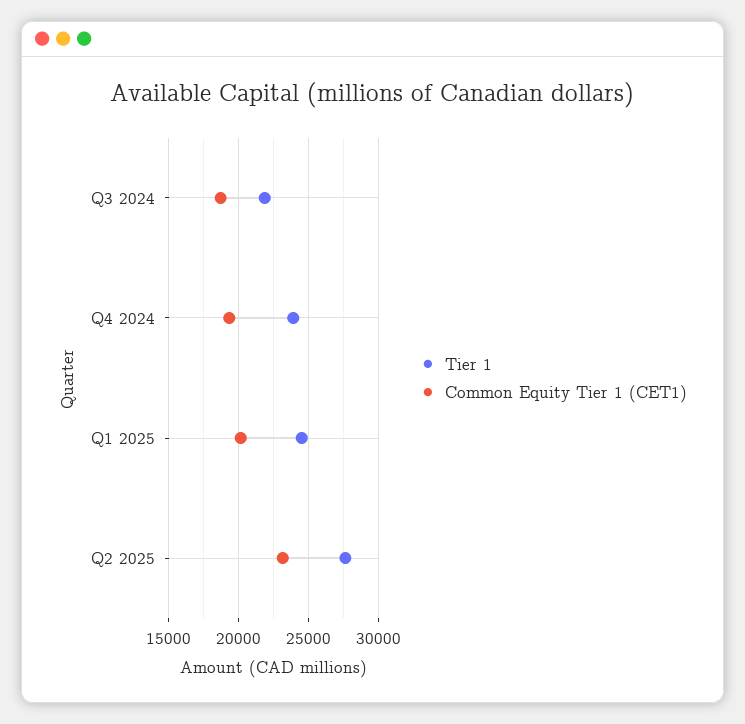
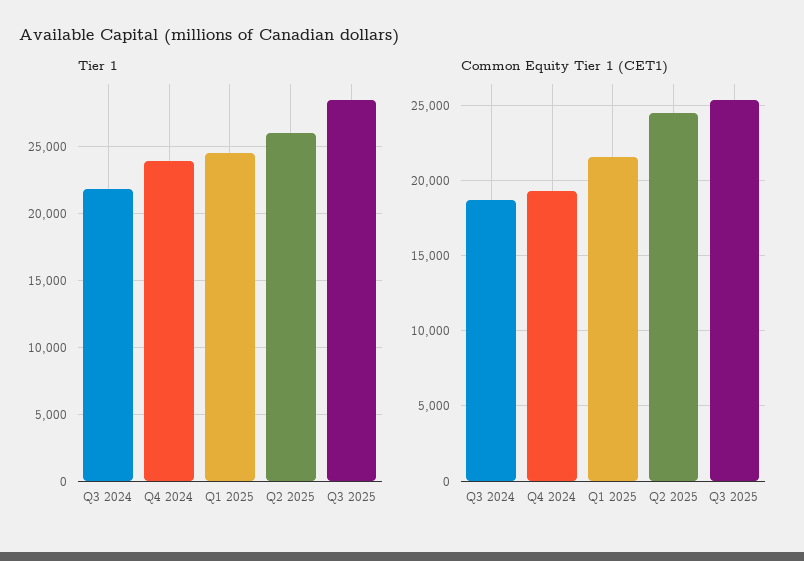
Common Equity Tier 1 (CET1), Q1 2025: 20000 -> 21500
Tier 1, Q2 2025: 27500 -> 26000
Common Equity Tier 1 (CET1), Q2 2025: 23000 -> 24500
Tier 1, Q3 2025: none -> 28500
Common Equity Tier 1 (CET1), Q3 2025: none -> 25500

